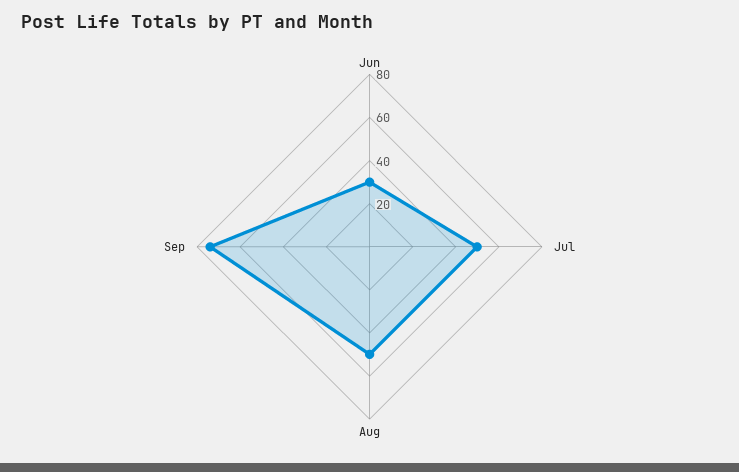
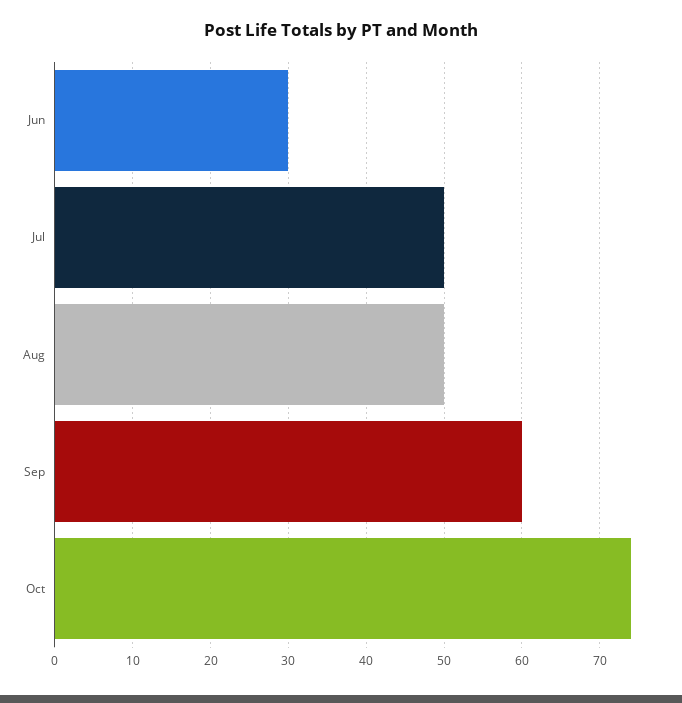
Sep: 75 -> 60
Oct: none -> 74

